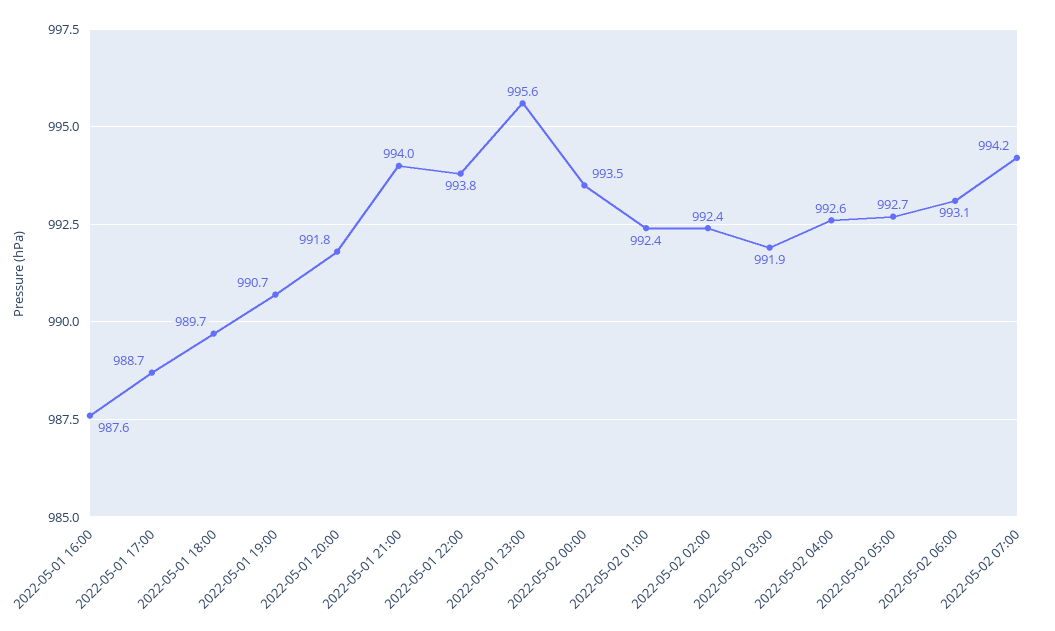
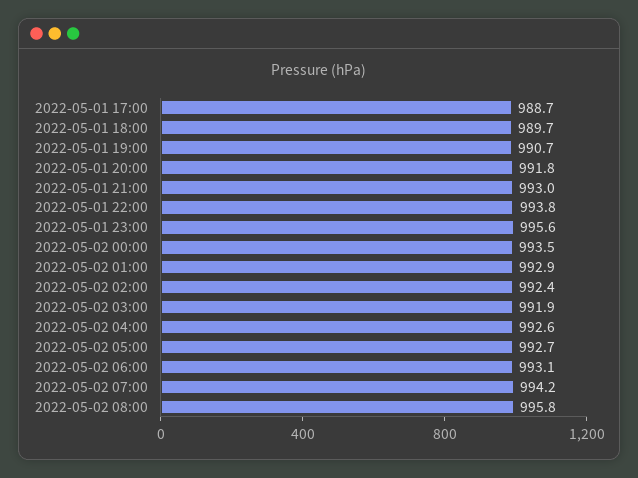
2022-05-01 16:00: 987.6 -> none
2022-05-01 21:00: 994 -> 993
2022-05-02 01:00: 992.4 -> 992.9
2022-05-02 08:00: none -> 995.8

